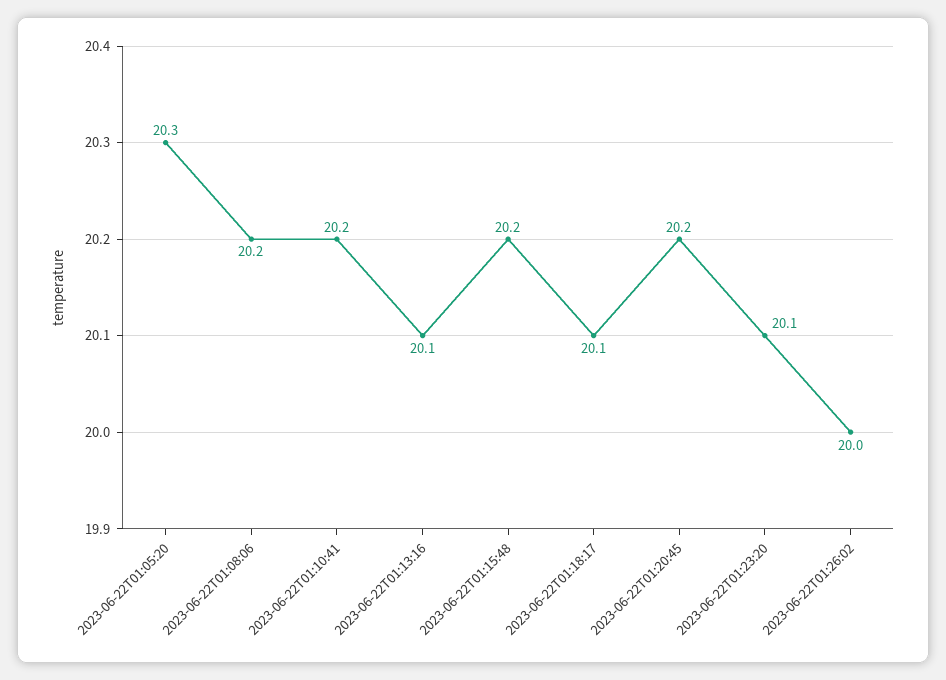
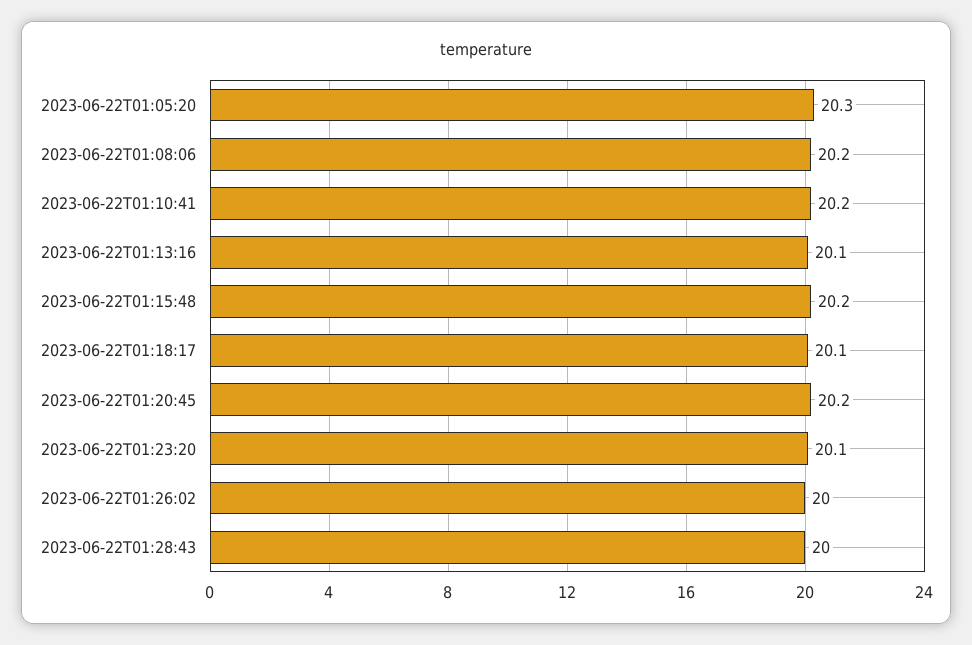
2023-06-22T01:28:43: none -> 20

